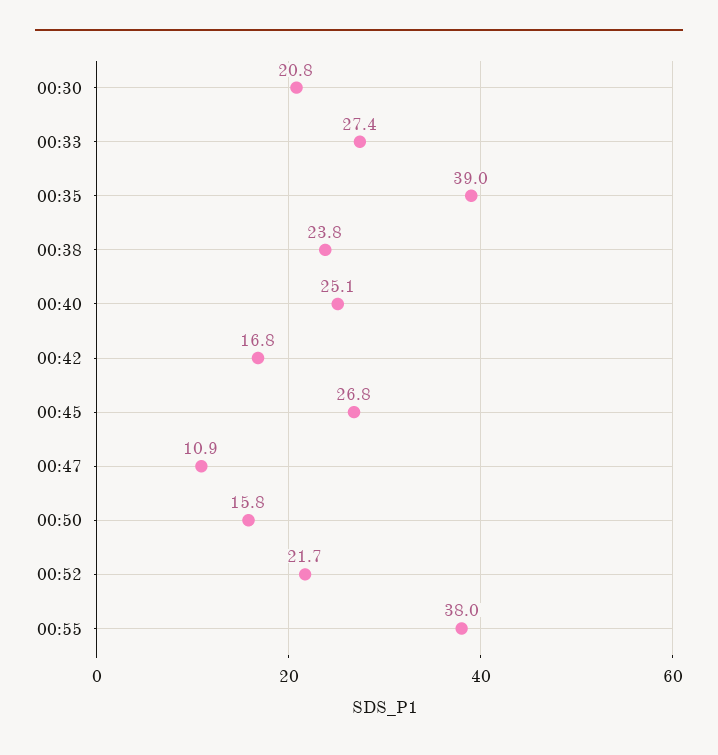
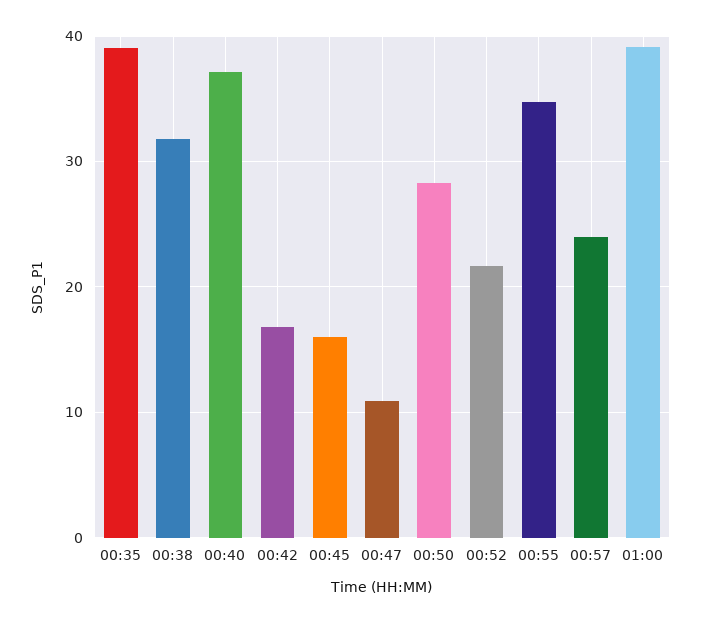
00:30: 20.8 -> none
00:33: 27.4 -> none
00:38: 23.8 -> 32
00:40: 25.1 -> 37
00:45: 26.8 -> 16
00:50: 15.8 -> 28
00:55: 38 -> 35
00:57: none -> 24
01:00: none -> 39

